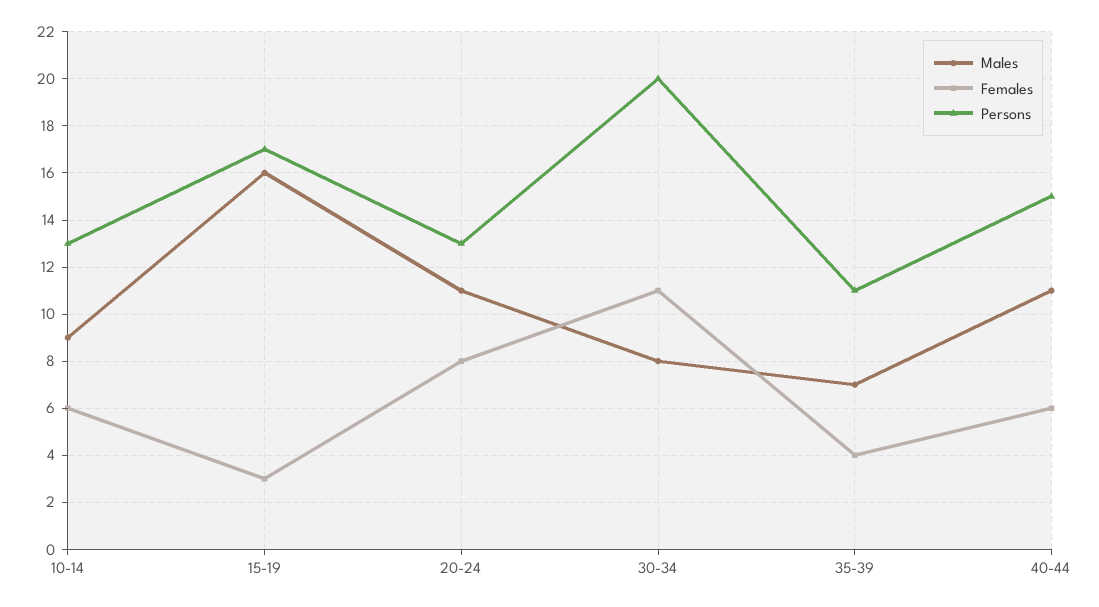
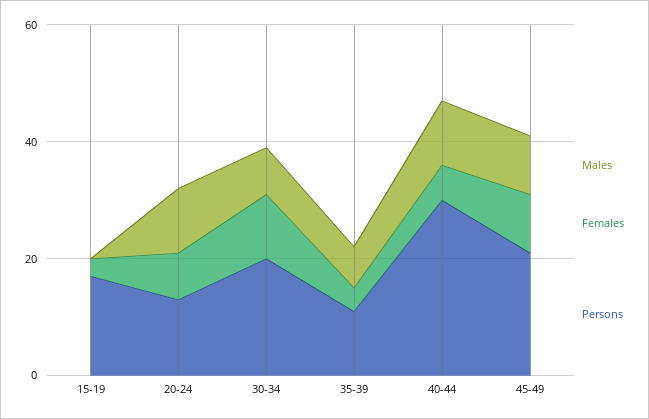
Males, 10-14: 9 -> none
Females, 10-14: 6 -> none
Persons, 10-14: 13 -> none
Males, 15-19: 16 -> 0
Persons, 40-44: 15 -> 30
Males, 45-49: none -> 10
Females, 45-49: none -> 10
Persons, 45-49: none -> 20

